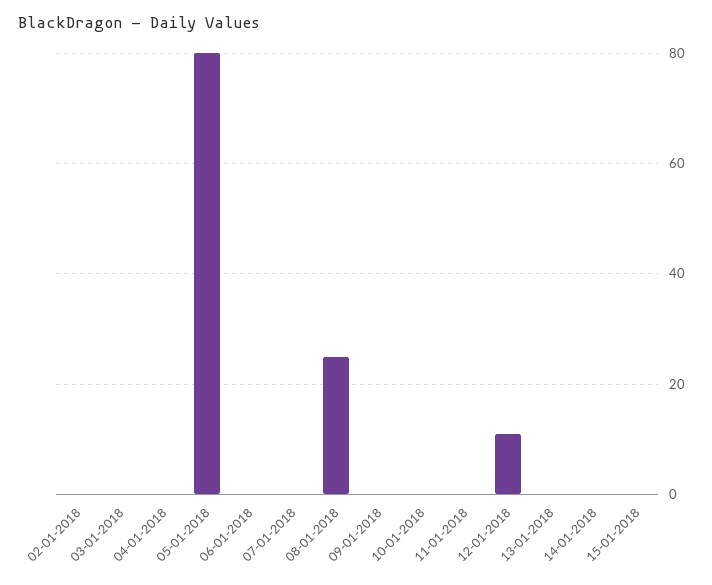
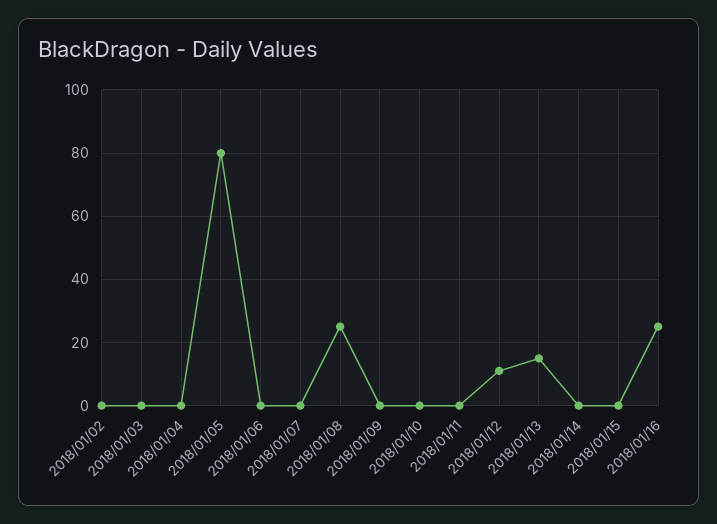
13-01-2018: 0 -> 15
2018/01/16: none -> 25

